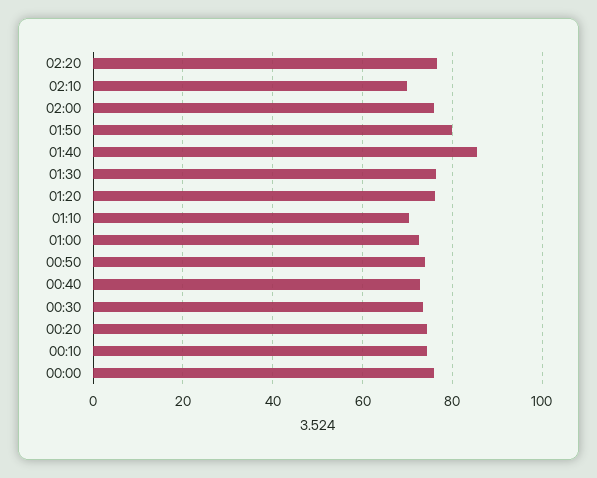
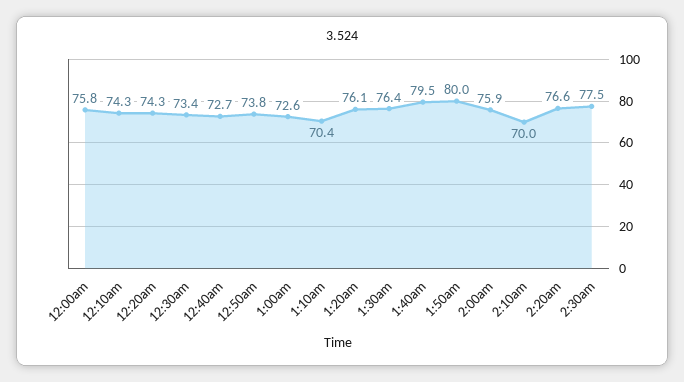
01:40: 86 -> 79.5
2:30am: none -> 77.5

